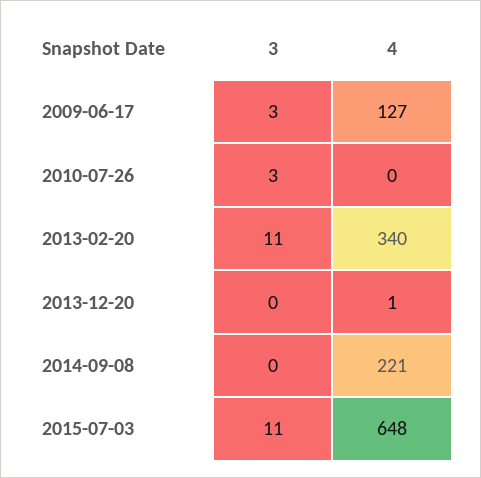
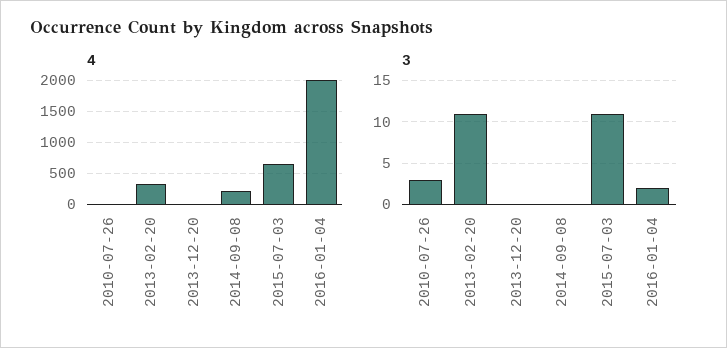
3, 2009-06-17: 3 -> none
4, 2009-06-17: 127 -> none
4, 2016-01-04: none -> 2000
3, 2016-01-04: none -> 2

